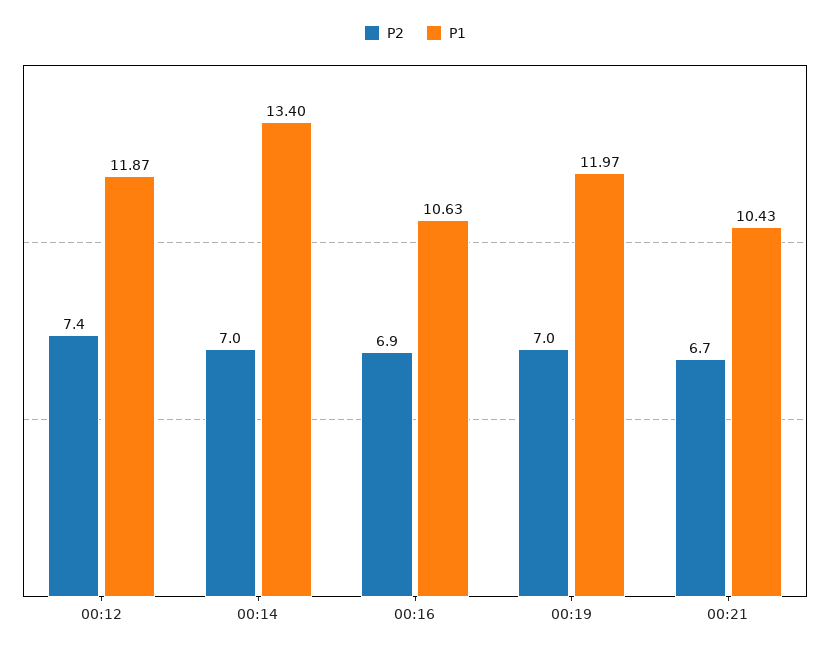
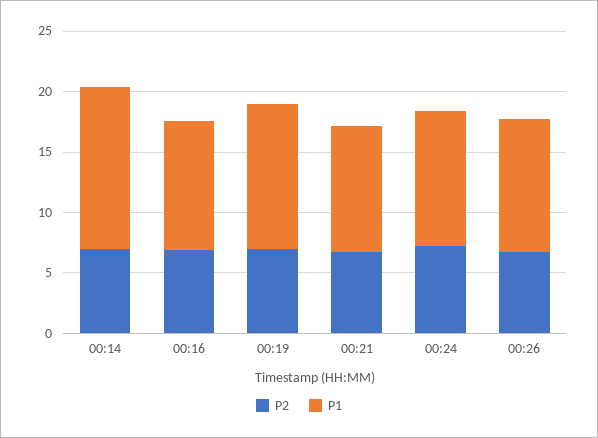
P2, 00:12: 7.4 -> none
P1, 00:12: 11.87 -> none
P2, 00:24: none -> 7
P1, 00:24: none -> 11
P2, 00:26: none -> 7
P1, 00:26: none -> 11

